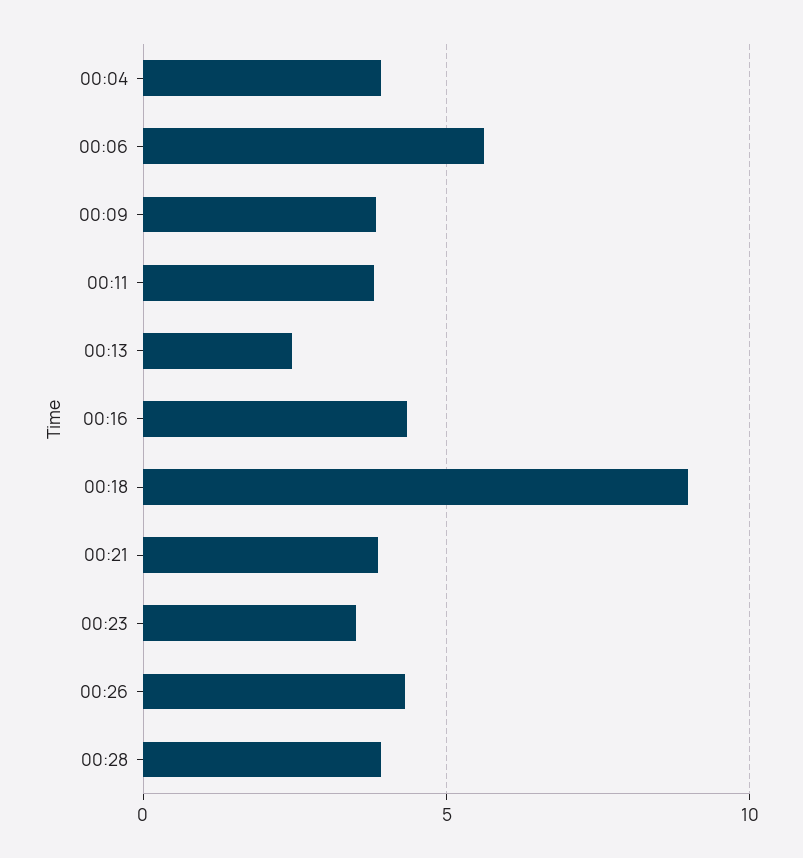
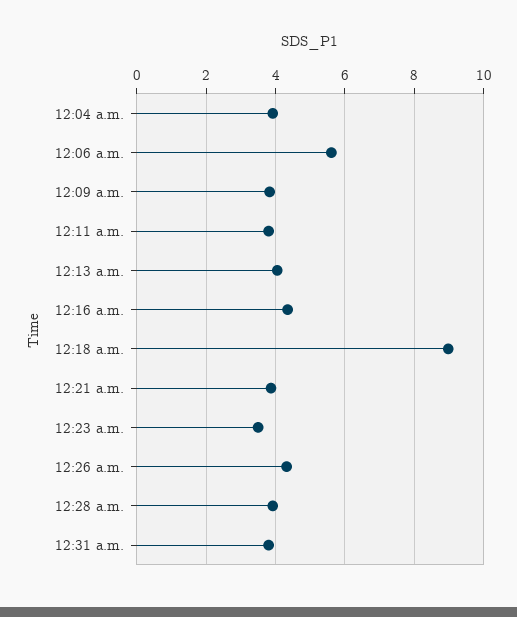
00:13: 2.5 -> 4
12:31 a.m.: none -> 3.8

